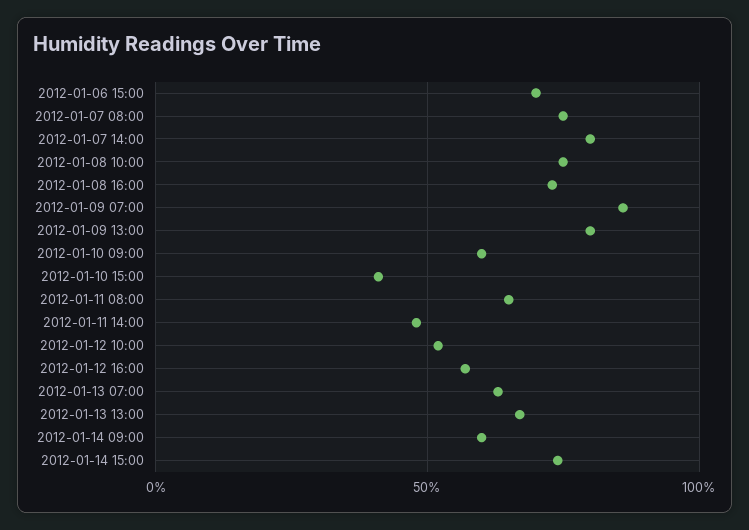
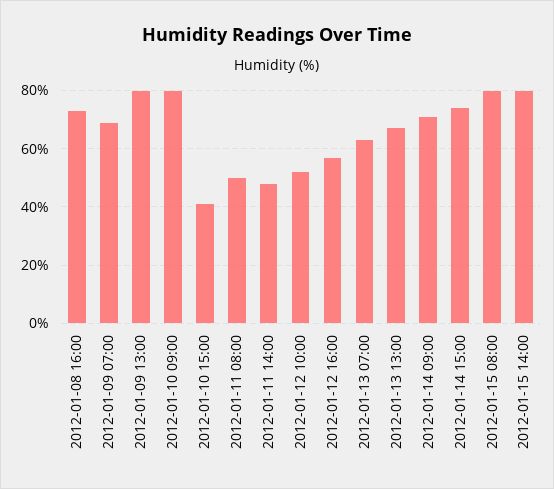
2012-01-06 15:00: 70 -> none
2012-01-07 08:00: 75 -> none
2012-01-07 14:00: 80 -> none
2012-01-08 10:00: 75 -> none
2012-01-09 07:00: 85 -> 70
2012-01-10 09:00: 60 -> 80
2012-01-11 08:00: 65 -> 50
2012-01-14 09:00: 60 -> 70
2012-01-15 08:00: none -> 80
2012-01-15 14:00: none -> 80

